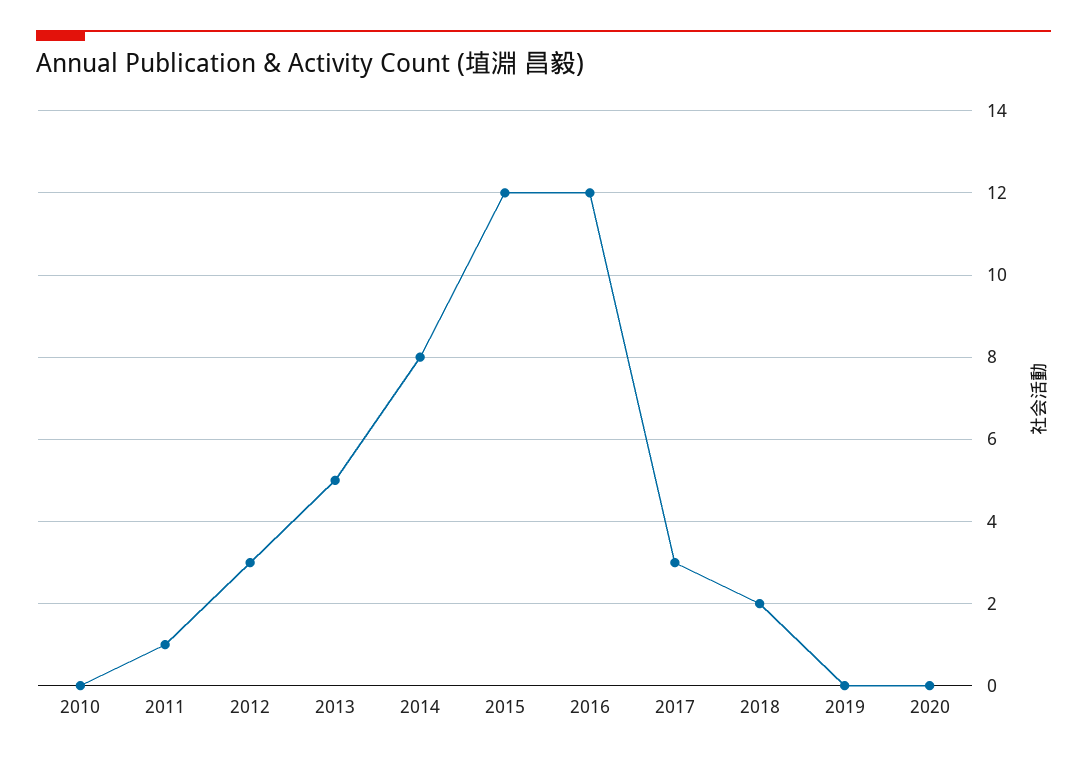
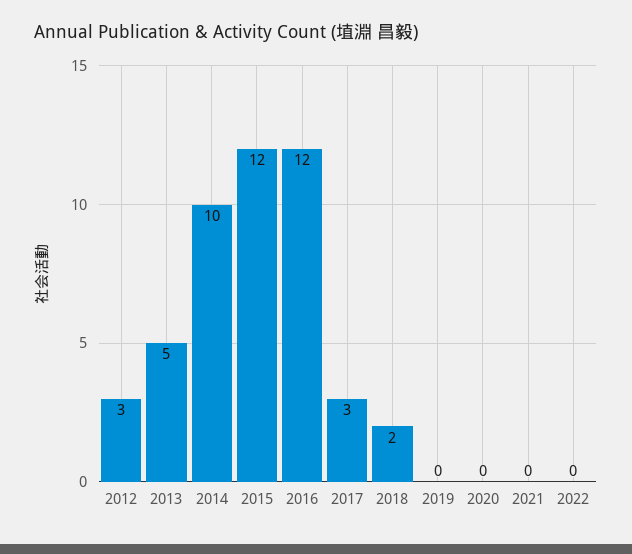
2010: 0 -> none
2011: 1 -> none
2014: 8 -> 10
2021: none -> 0
2022: none -> 0

